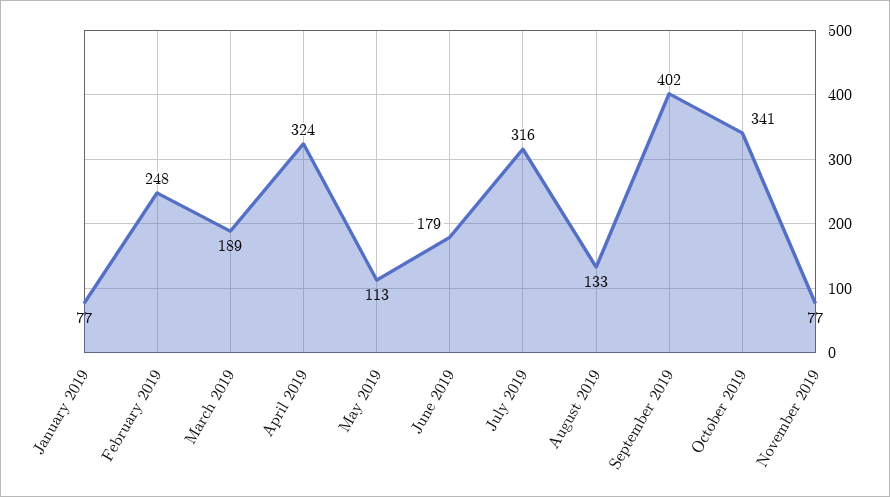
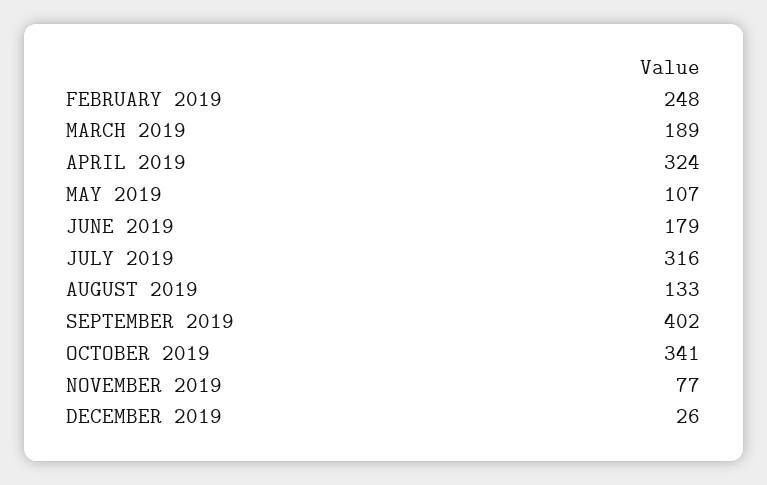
January 2019: 77 -> none
May 2019: 113 -> 107
DECEMBER 2019: none -> 26

